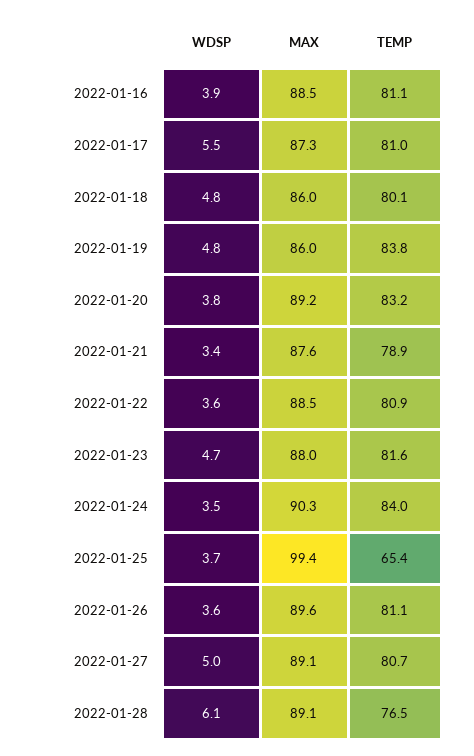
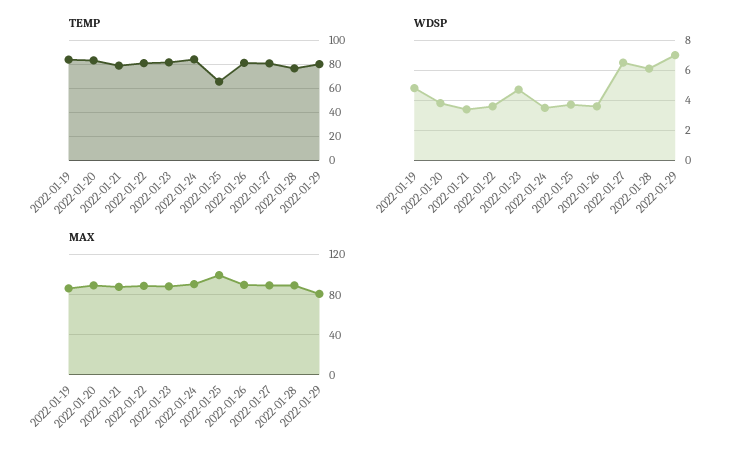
WDSP, 2022-01-16: 3.9 -> none
MAX, 2022-01-16: 88.5 -> none
TEMP, 2022-01-16: 81.1 -> none
WDSP, 2022-01-17: 5.5 -> none
MAX, 2022-01-17: 87.3 -> none
TEMP, 2022-01-17: 81 -> none
WDSP, 2022-01-18: 4.8 -> none
MAX, 2022-01-18: 86 -> none
TEMP, 2022-01-18: 80.1 -> none
WDSP, 2022-01-27: 5 -> 6.5
TEMP, 2022-01-29: none -> 80
WDSP, 2022-01-29: none -> 7
MAX, 2022-01-29: none -> 80

